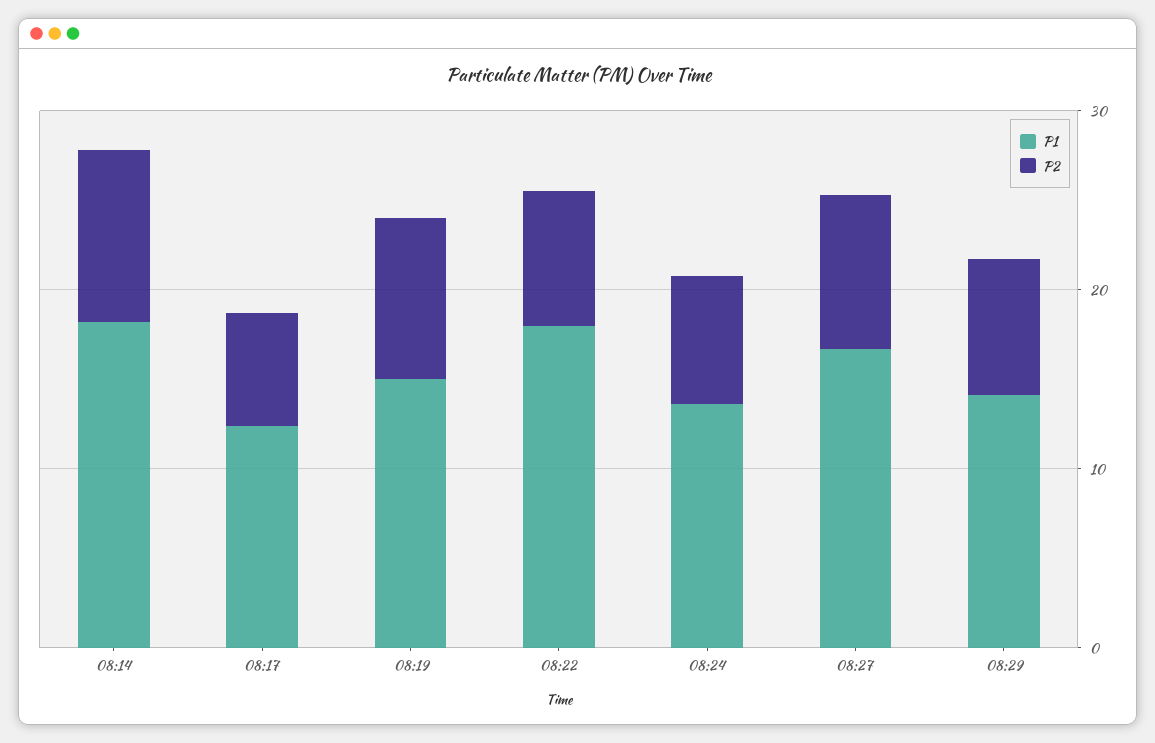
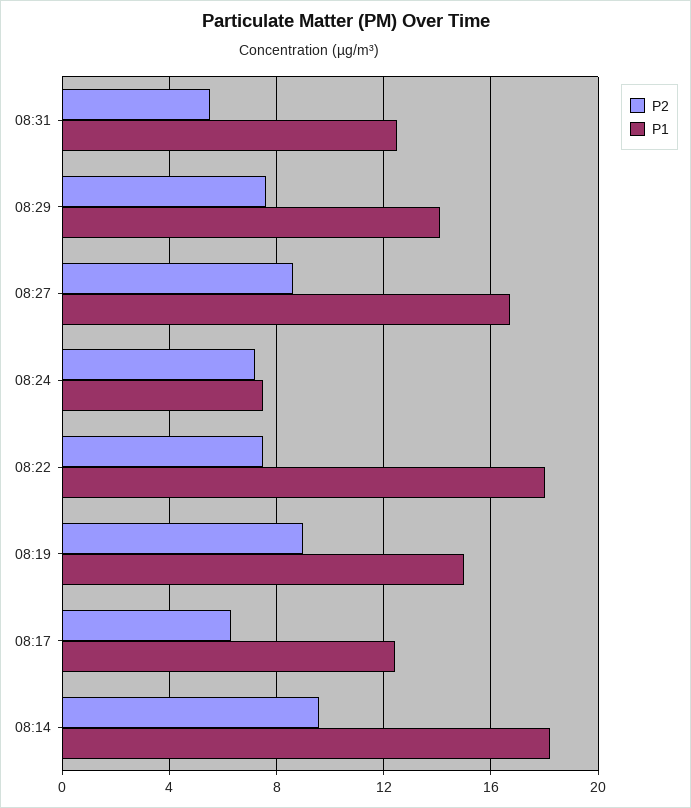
P1, 08:24: 14 -> 7.5
P2, 08:31: none -> 5.5
P1, 08:31: none -> 12.5

